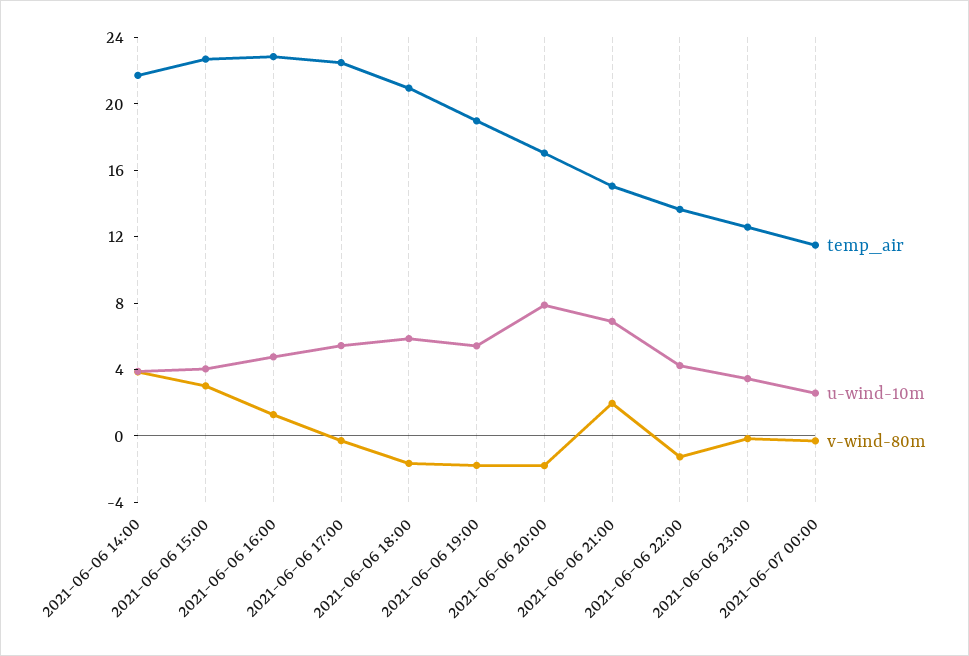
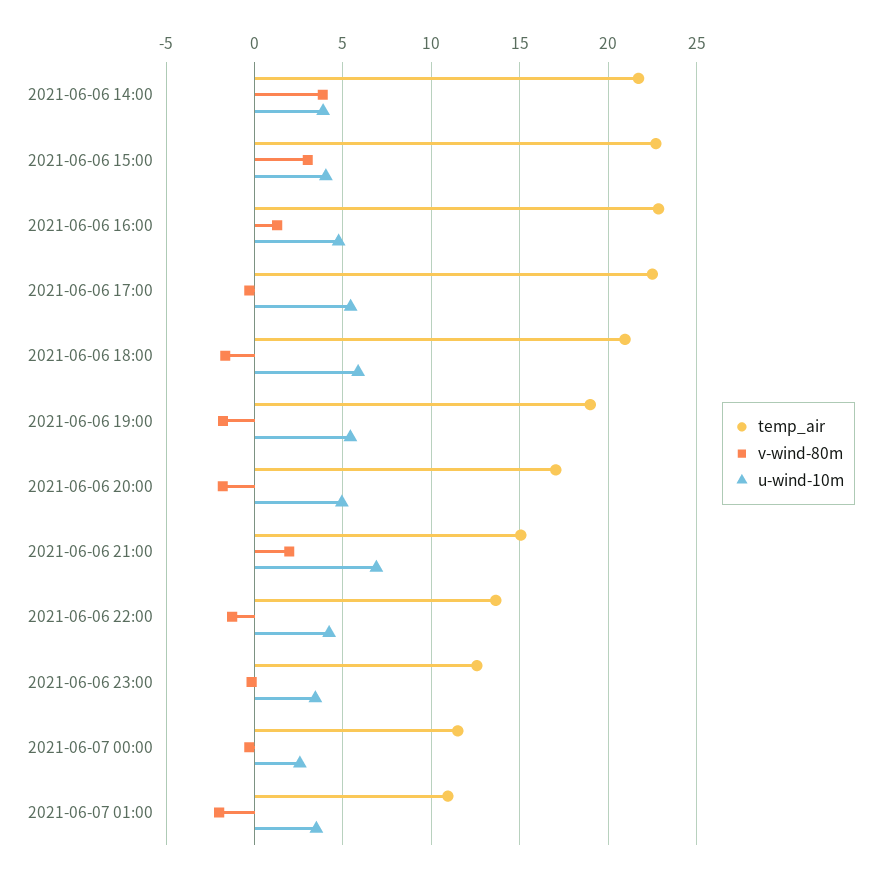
u-wind-10m, 2021-06-06 20:00: 8 -> 5
temp_air, 2021-06-07 01:00: none -> 11
v-wind-80m, 2021-06-07 01:00: none -> -2
u-wind-10m, 2021-06-07 01:00: none -> 3.5

